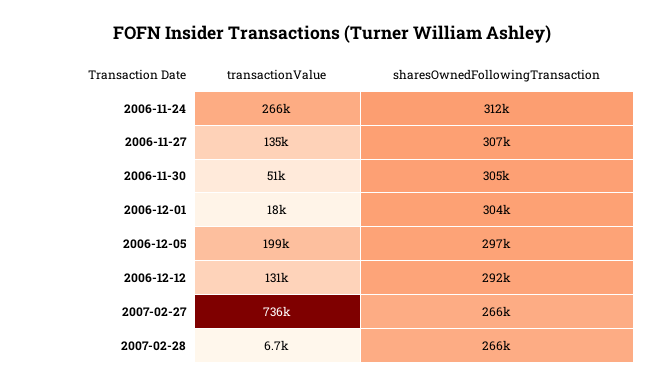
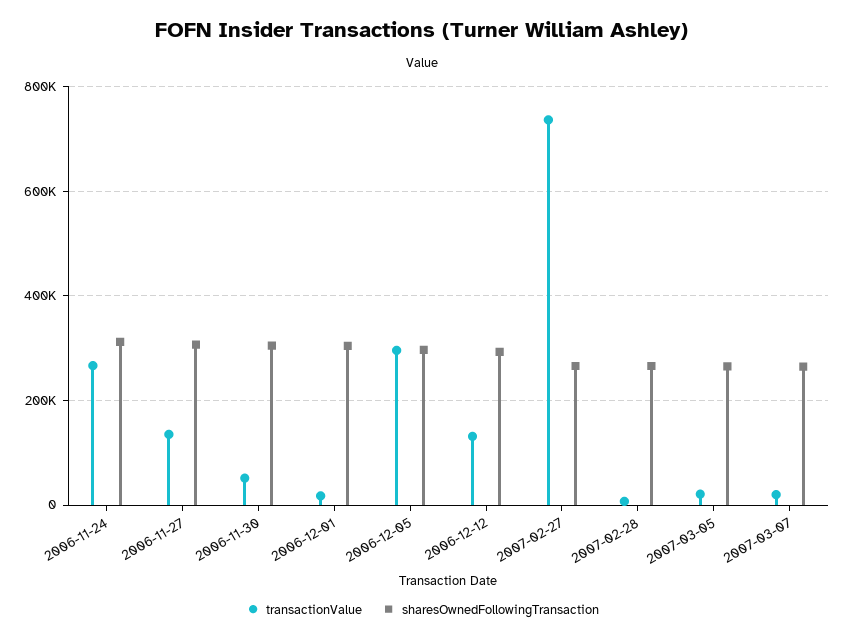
transactionValue, 2006-12-05: 199000 -> 300000
transactionValue, 2007-03-05: none -> 20000
sharesOwnedFollowingTransaction, 2007-03-05: none -> 260000
transactionValue, 2007-03-07: none -> 20000
sharesOwnedFollowingTransaction, 2007-03-07: none -> 260000

